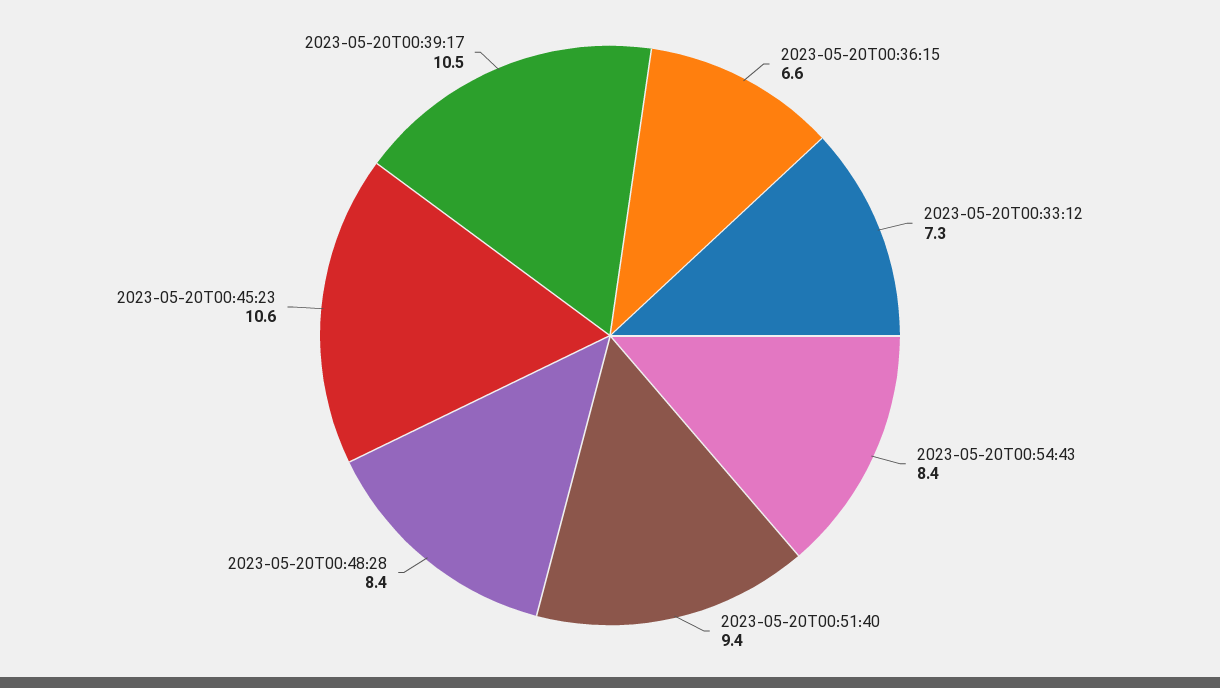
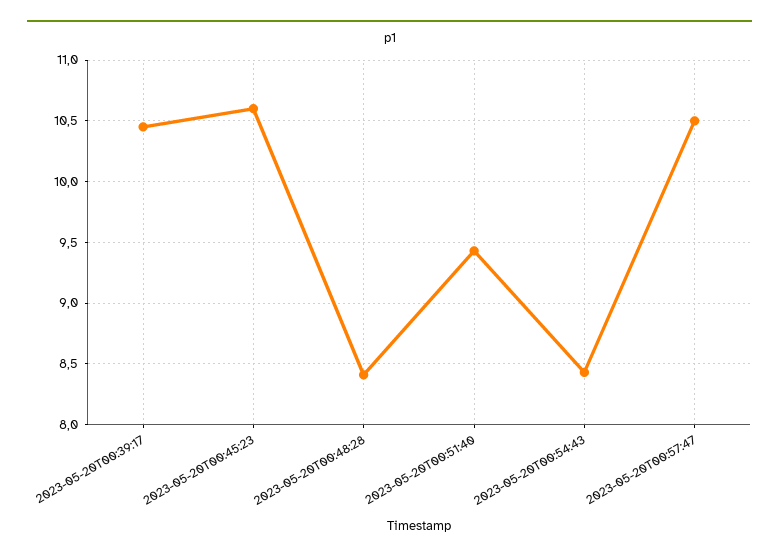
2023-05-20T00:36:15: 6.6 -> none
2023-05-20T00:33:12: 7.3 -> none
2023-05-20T00:57:47: none -> 10.5

